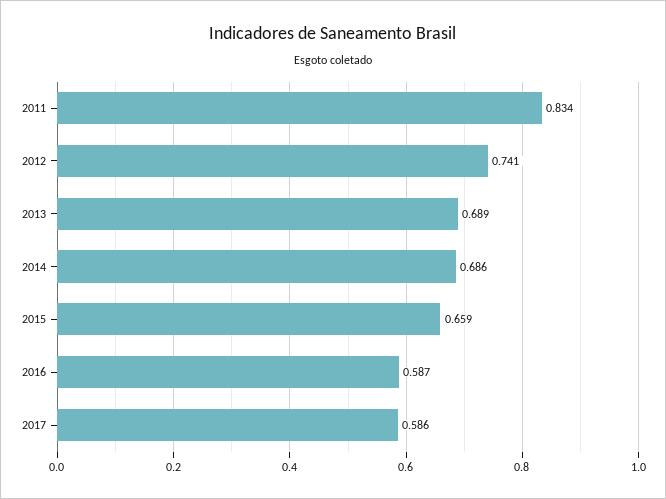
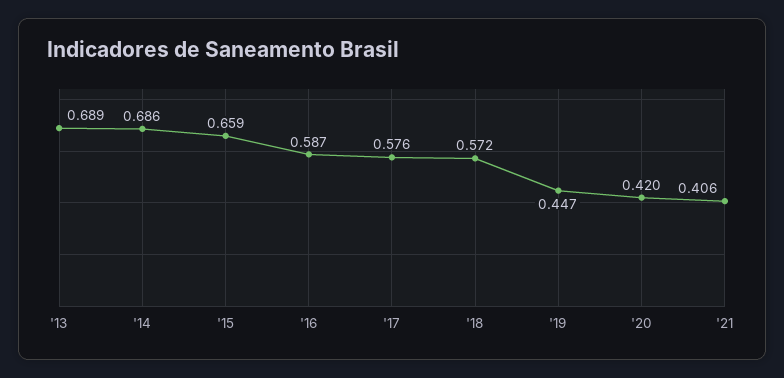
2011: 0.834 -> none
2012: 0.741 -> none
2017: 0.586 -> 0.576
'18: none -> 0.572
'19: none -> 0.447
'20: none -> 0.42
'21: none -> 0.406

